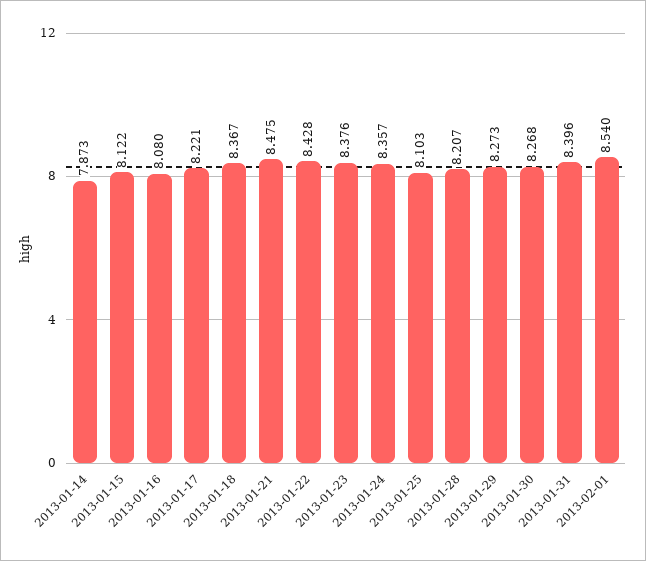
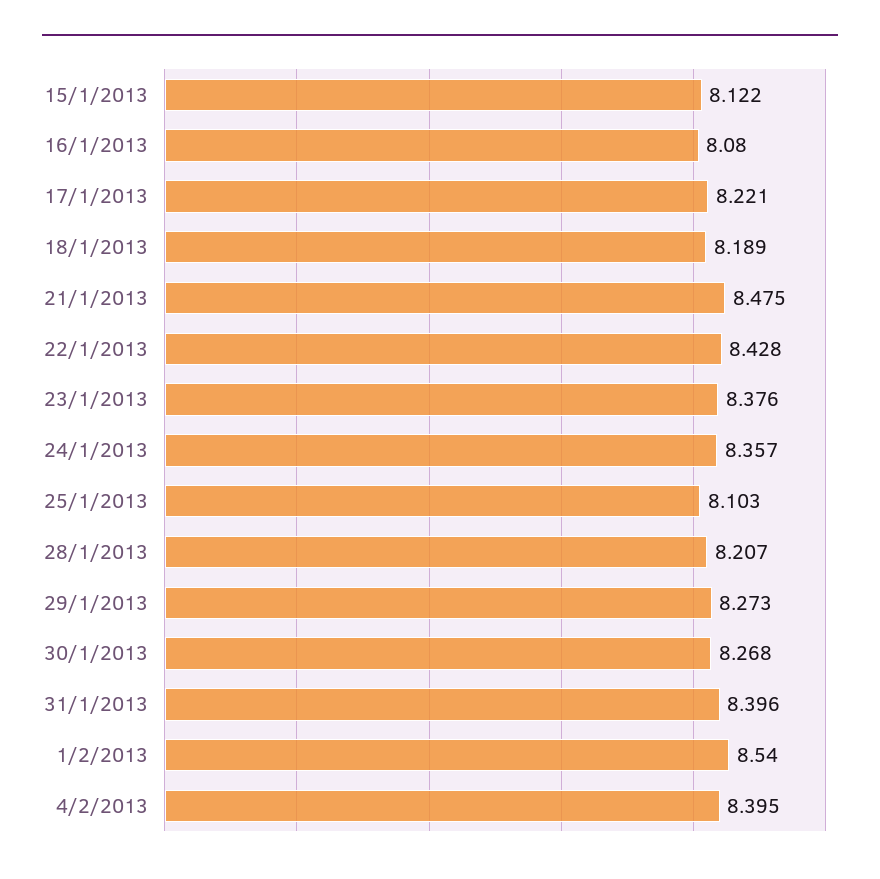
2013-01-14: 7.873 -> none
2013-01-18: 8.367 -> 8.189
4/2/2013: none -> 8.395

